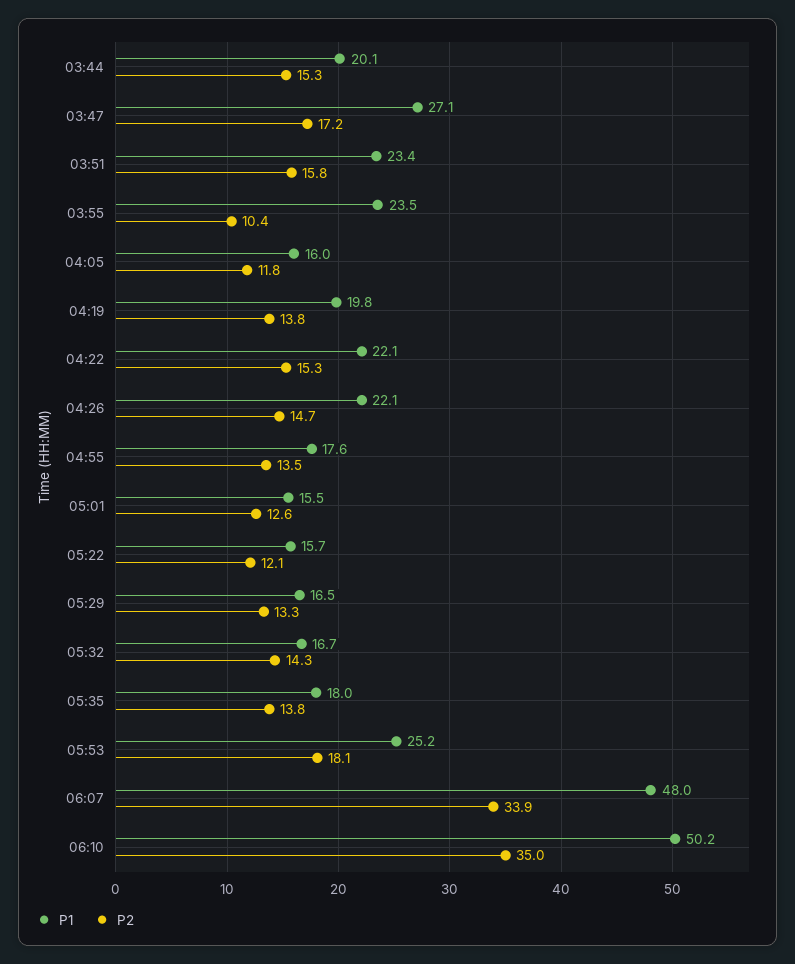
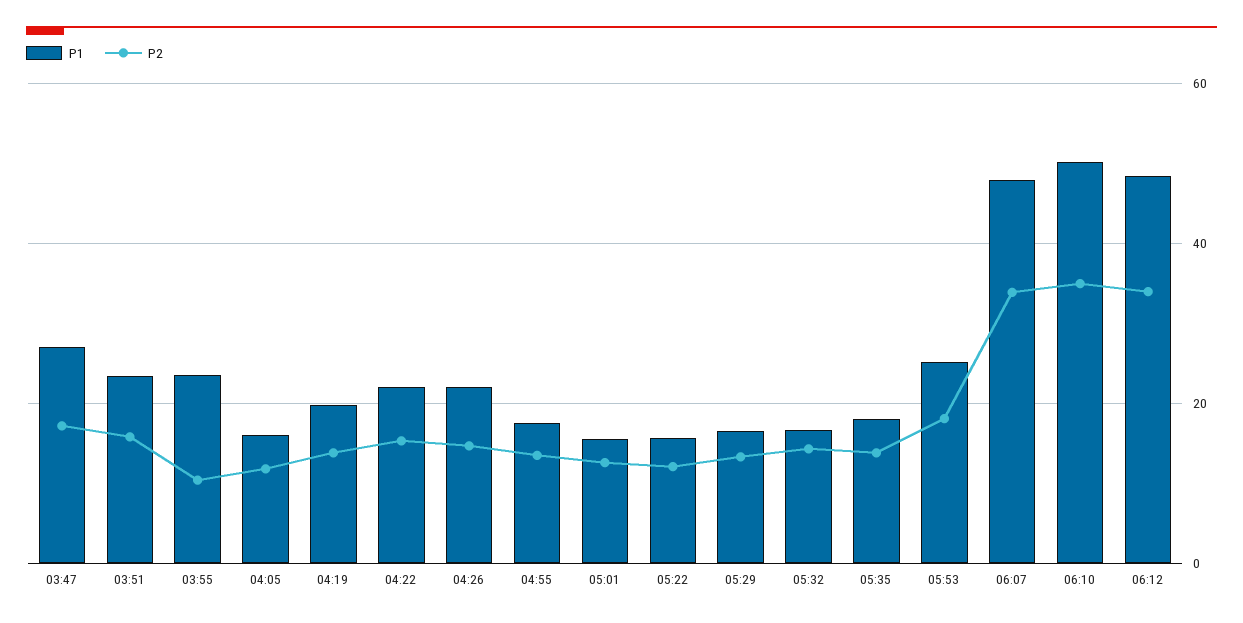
P1, 03:44: 20.1 -> none
P2, 03:44: 15.3 -> none
P1, 06:12: none -> 48
P2, 06:12: none -> 34

